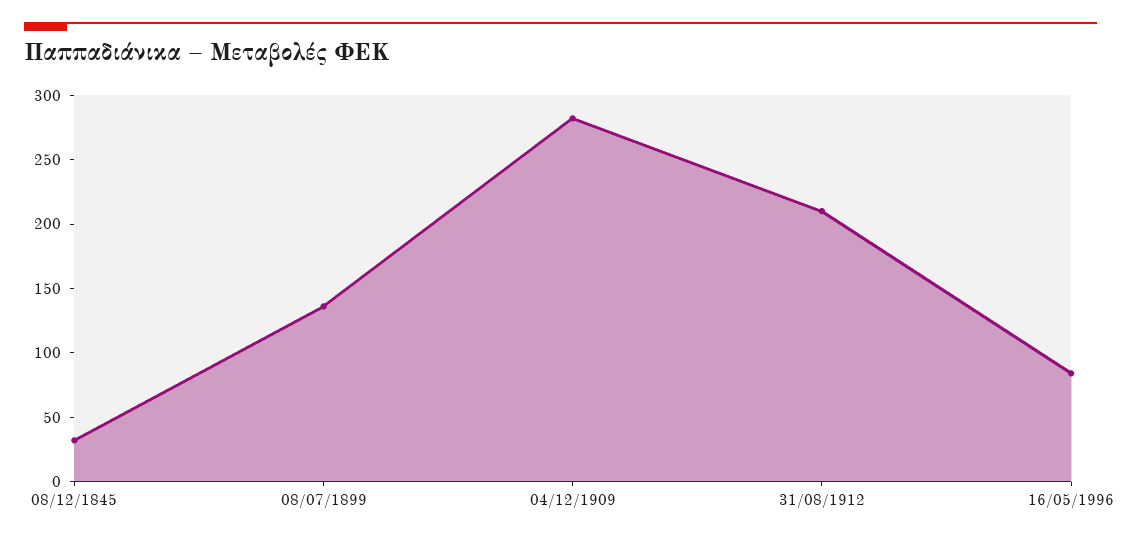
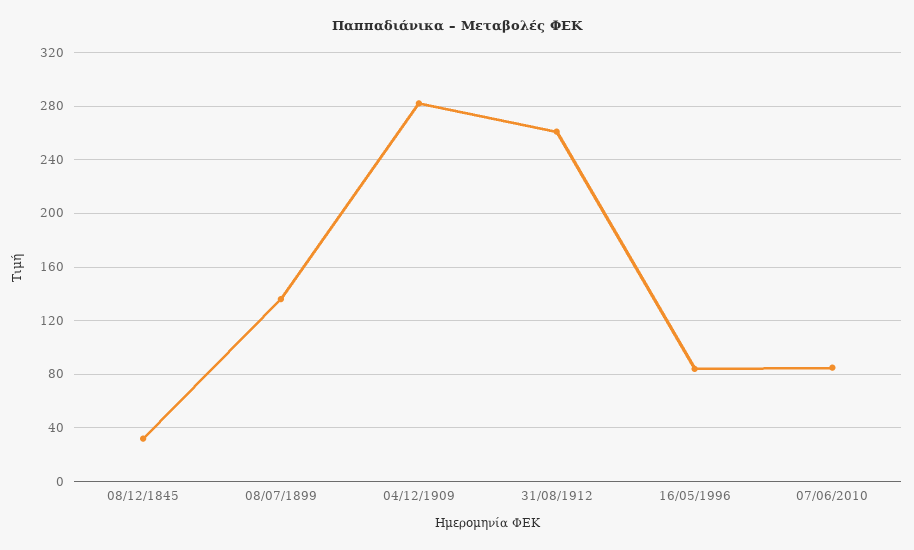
31/08/1912: 210 -> 260
07/06/2010: none -> 85

